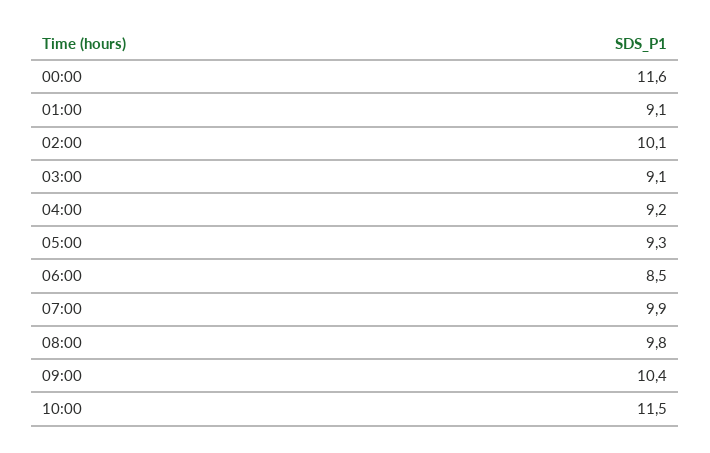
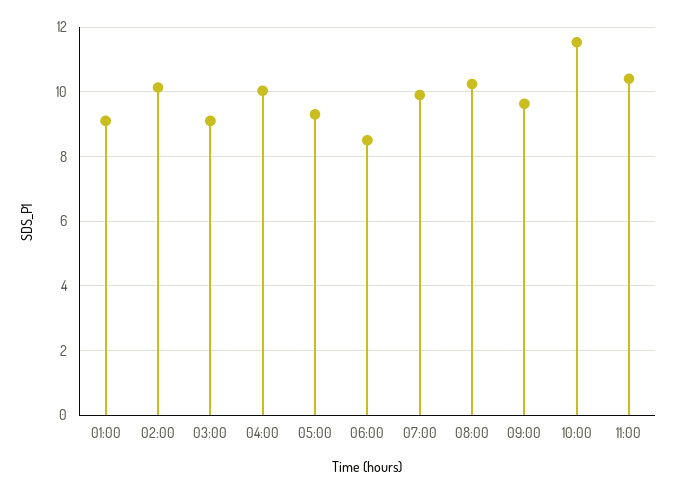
00:00: 11.6 -> none
04:00: 9.2 -> 10
08:00: 9.8 -> 10.2
09:00: 10.4 -> 9.6
11:00: none -> 10.4

